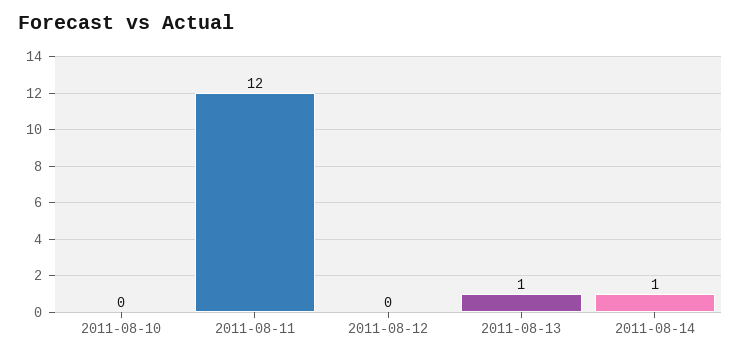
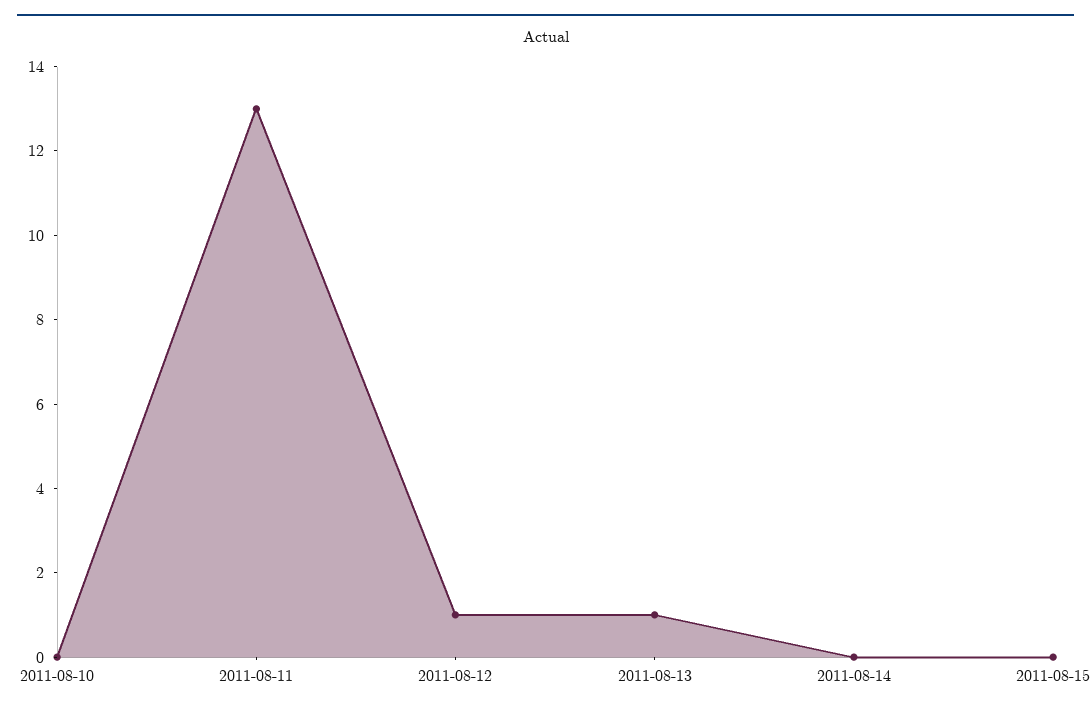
2011-08-11: 12 -> 13
2011-08-12: 0 -> 1
2011-08-14: 1 -> 0
2011-08-15: none -> 0

